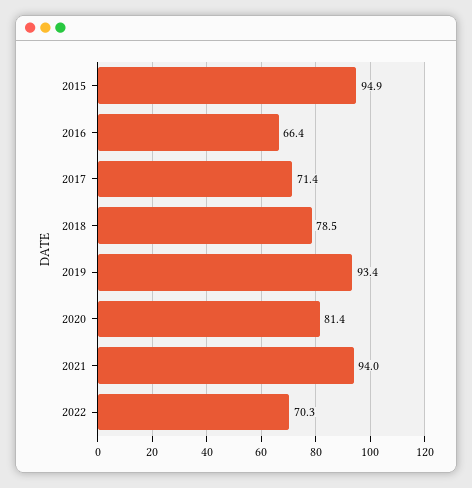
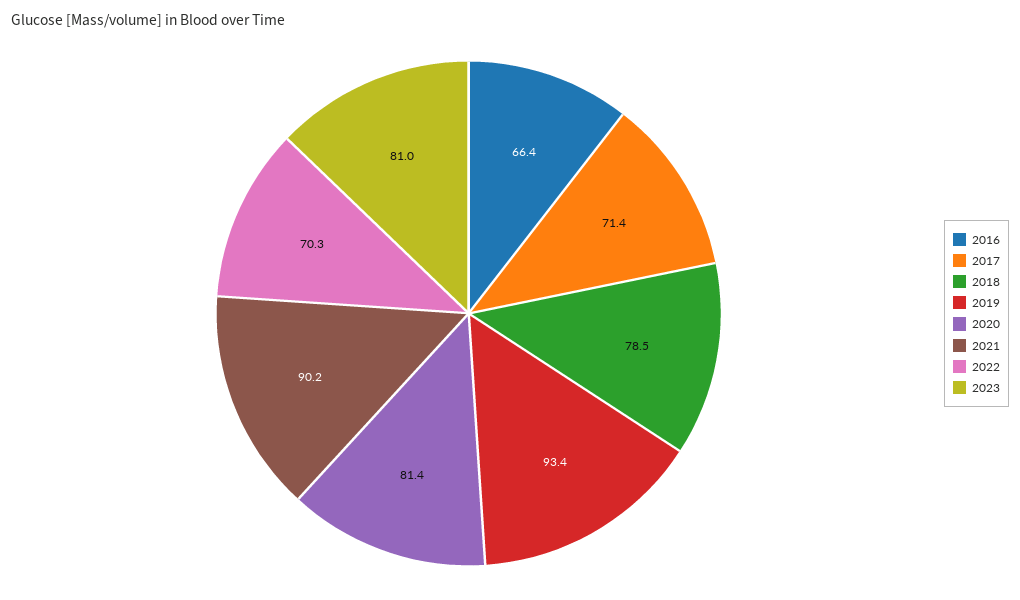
2015: 94.9 -> none
2021: 94 -> 90.2
2023: none -> 81

